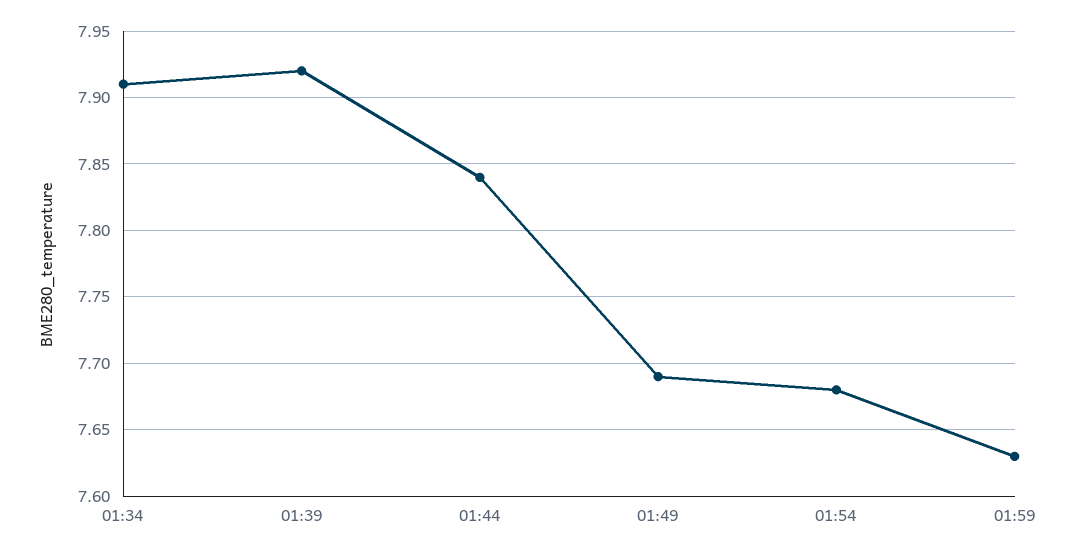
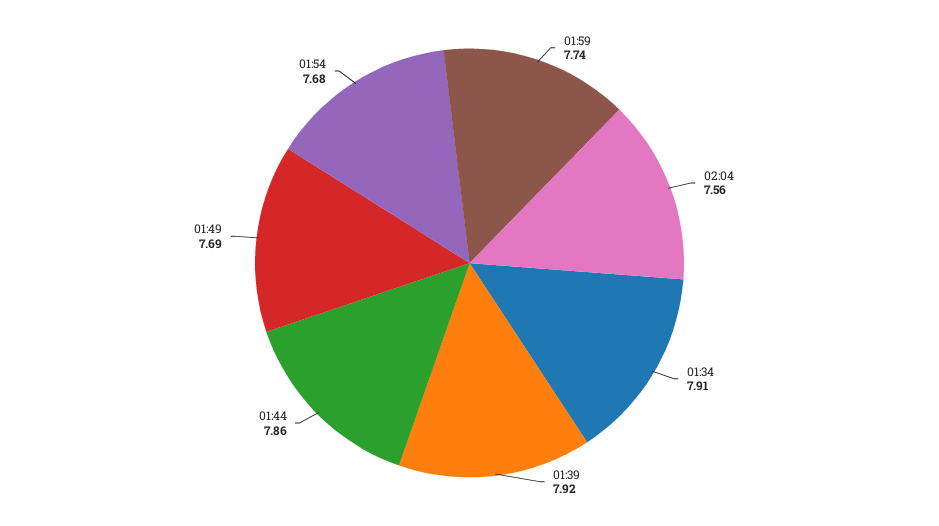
01:44: 7.84 -> 7.86
01:59: 7.63 -> 7.74
02:04: none -> 7.56

